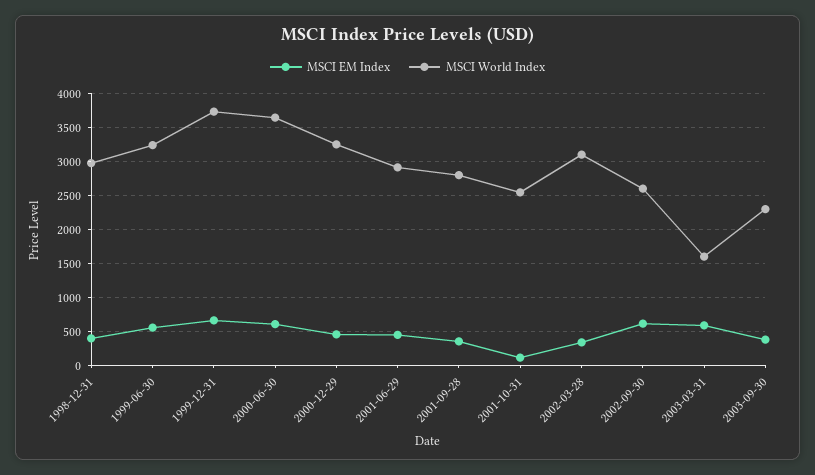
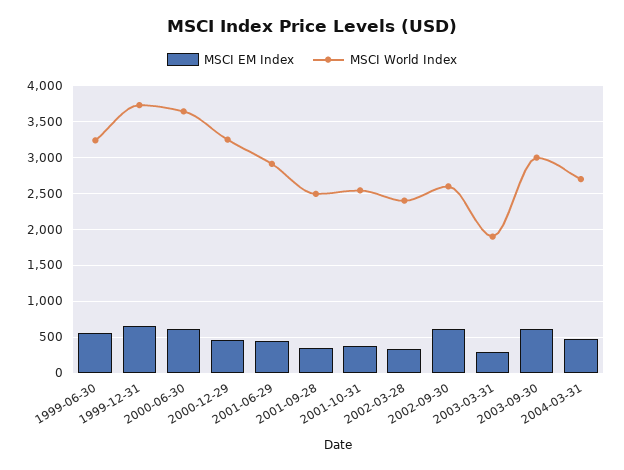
MSCI EM Index, 1998-12-31: 400 -> none
MSCI World Index, 1998-12-31: 3000 -> none
MSCI World Index, 2001-09-28: 2800 -> 2500
MSCI EM Index, 2001-10-31: 100 -> 400
MSCI World Index, 2002-03-28: 3100 -> 2400
MSCI EM Index, 2003-03-31: 600 -> 300
MSCI World Index, 2003-03-31: 1600 -> 1900
MSCI EM Index, 2003-09-30: 400 -> 600
MSCI World Index, 2003-09-30: 2300 -> 3000
MSCI EM Index, 2004-03-31: none -> 500
MSCI World Index, 2004-03-31: none -> 2700

